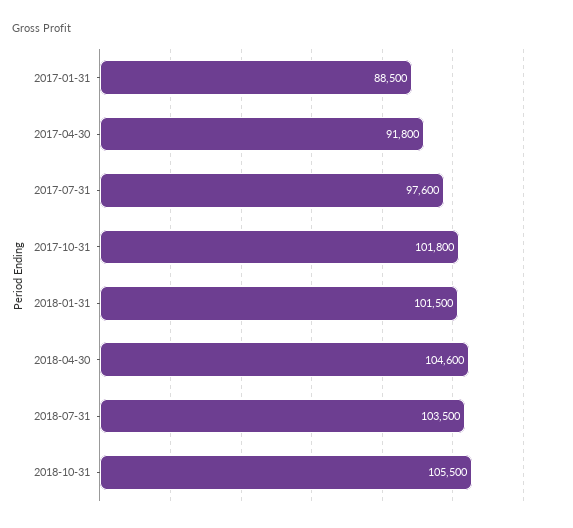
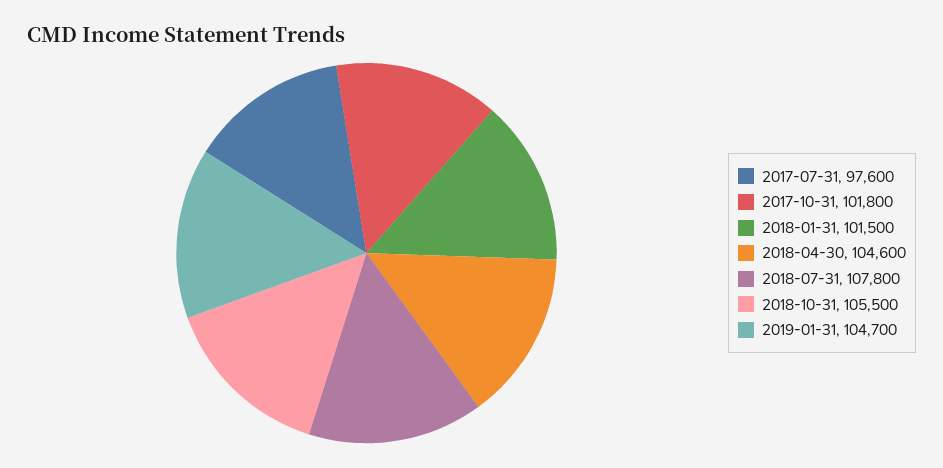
2017-01-31: 88500 -> none
2017-04-30: 91800 -> none
2018-07-31: 103500 -> 107800
2019-01-31: none -> 104700

